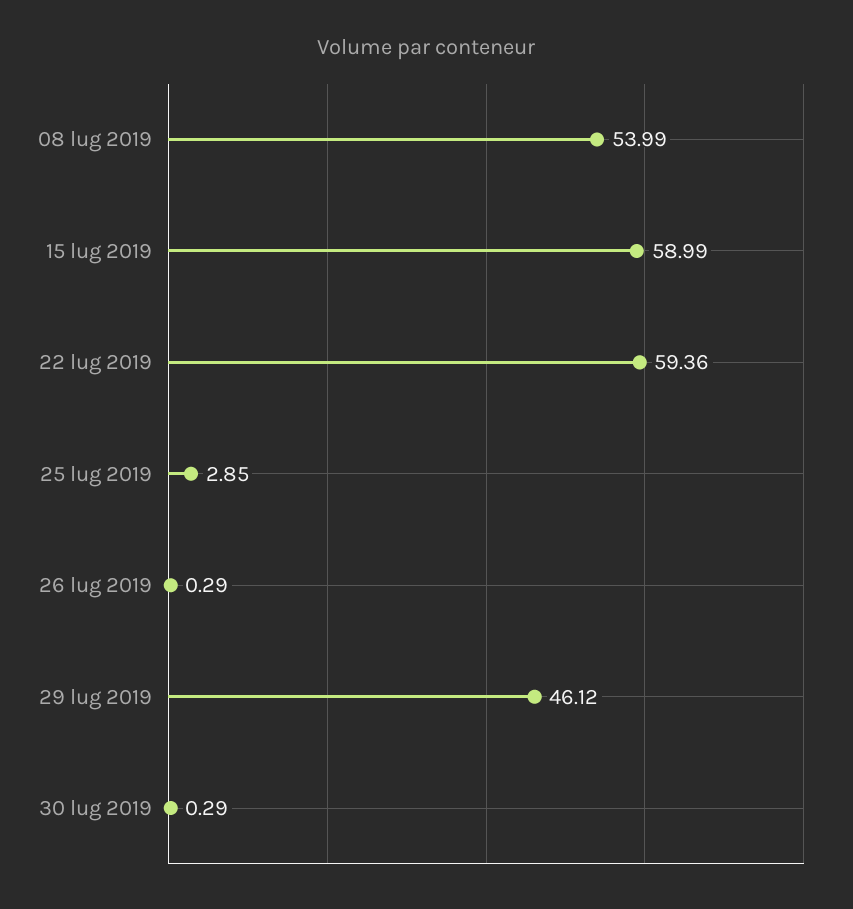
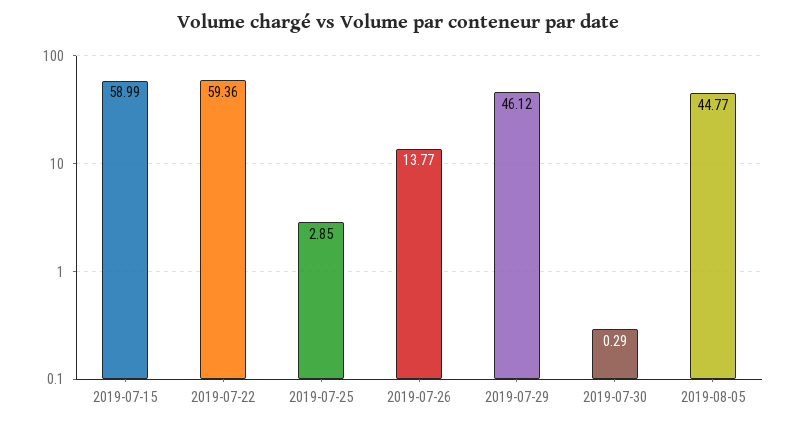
08 lug 2019: 53.99 -> none
26 lug 2019: 0.29 -> 13.77
2019-08-05: none -> 44.77

